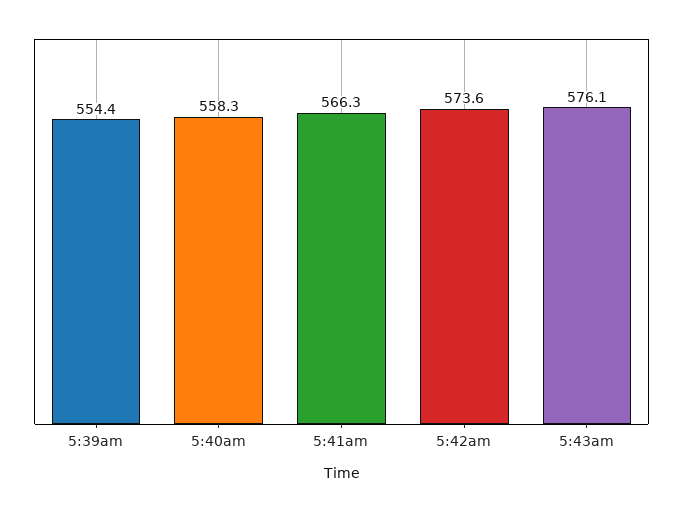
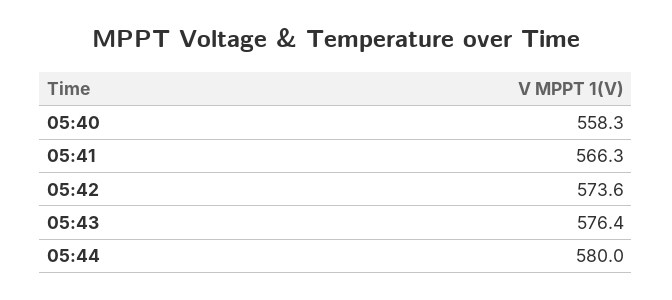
5:39am: 554.4 -> none
5:43am: 576.1 -> 576.4
05:44: none -> 580

